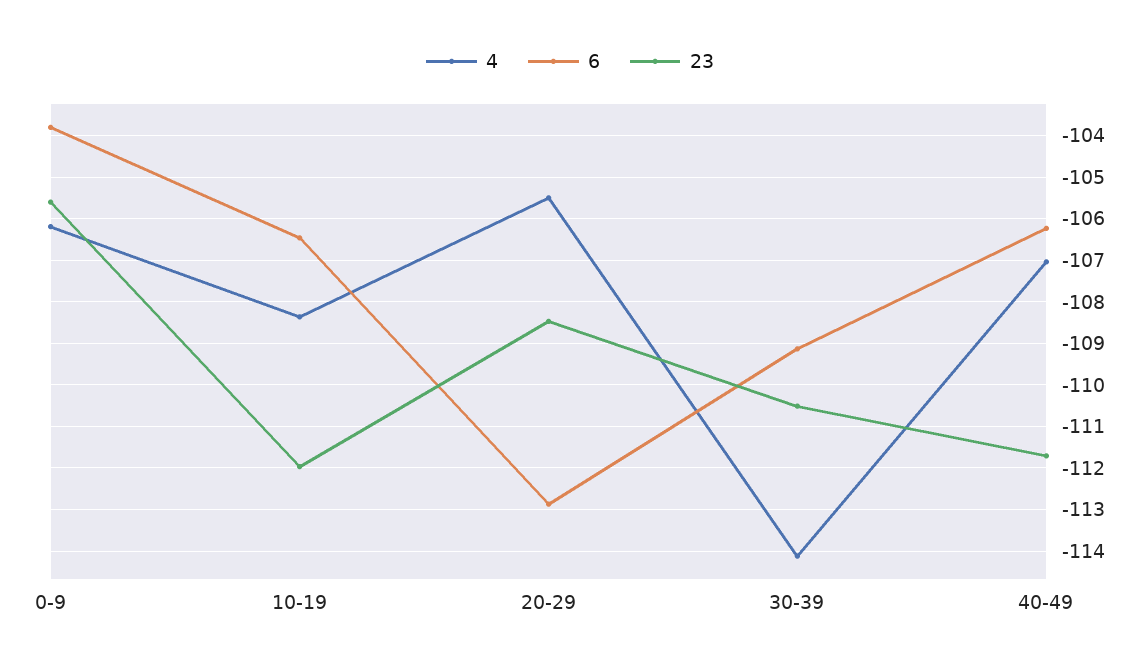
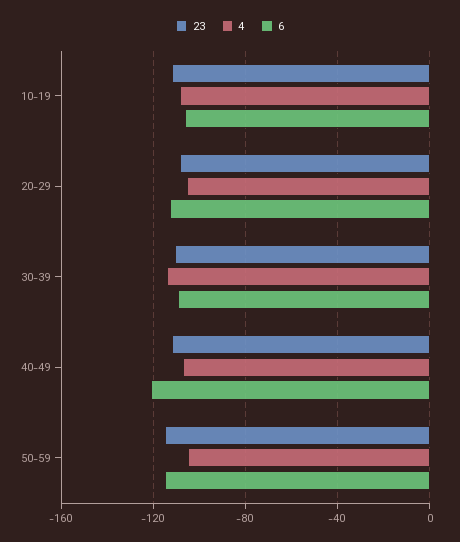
4, 0-9: -106.2 -> none
6, 0-9: -103.8 -> none
23, 0-9: -105.6 -> none
6, 40-49: -106.2 -> -120
23, 50-59: none -> -115
4, 50-59: none -> -105
6, 50-59: none -> -115

